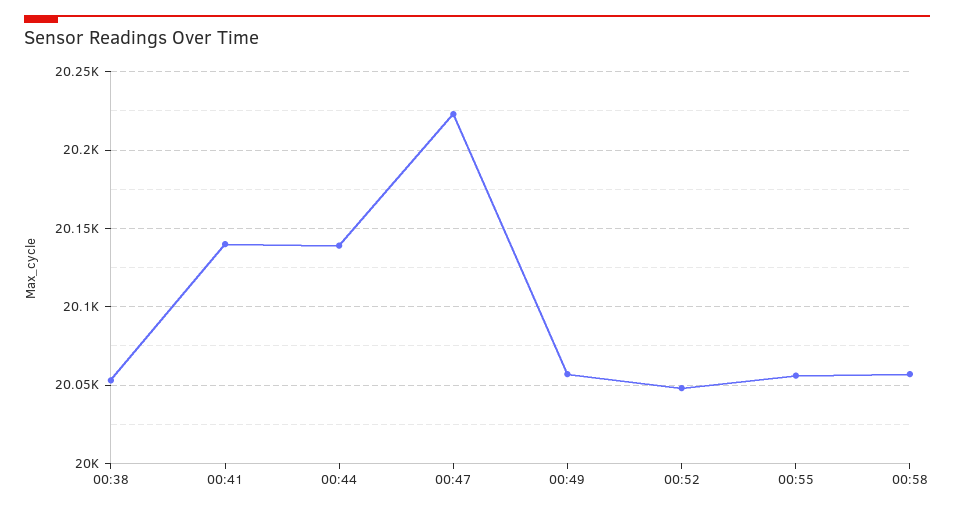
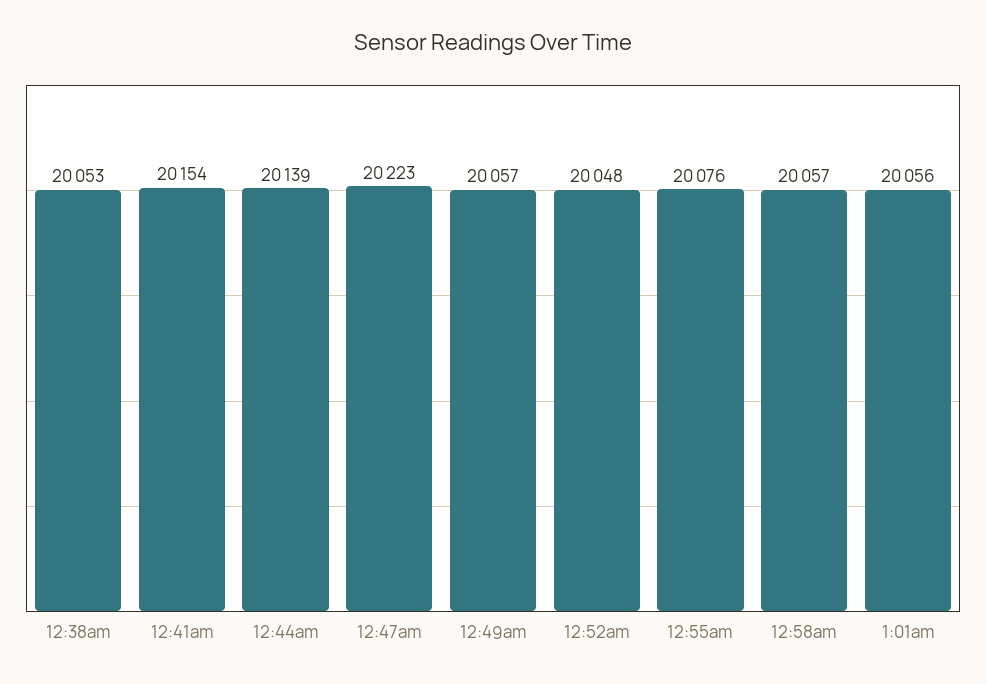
00:41: 20140 -> 20154
00:55: 20055 -> 20076
1:01am: none -> 20056

